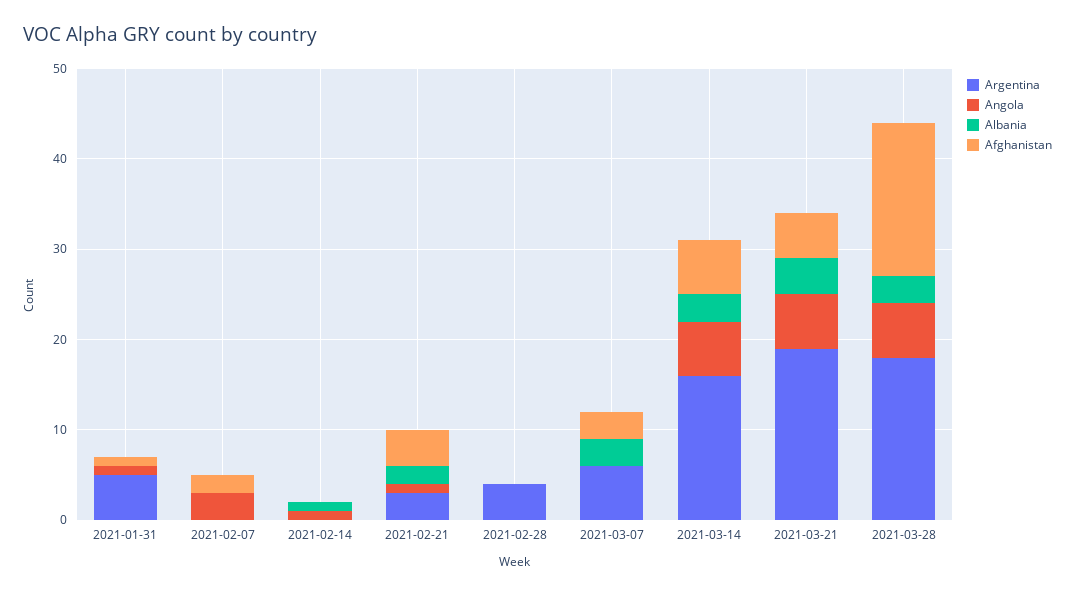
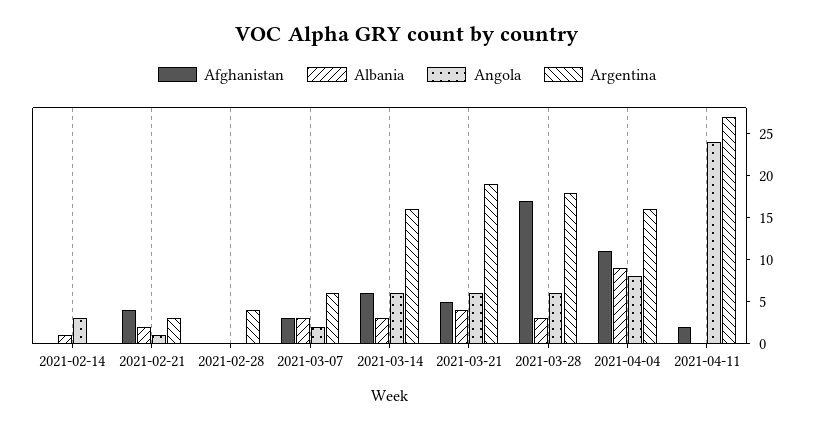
Argentina, 2021-01-31: 5 -> none
Angola, 2021-01-31: 1 -> none
Albania, 2021-01-31: 0 -> none
Afghanistan, 2021-01-31: 1 -> none
Argentina, 2021-02-07: 0 -> none
Angola, 2021-02-07: 3 -> none
Albania, 2021-02-07: 0 -> none
Afghanistan, 2021-02-07: 2 -> none
Angola, 2021-02-14: 1 -> 3
Angola, 2021-03-07: 0 -> 2
Afghanistan, 2021-04-04: none -> 11
Albania, 2021-04-04: none -> 9
Angola, 2021-04-04: none -> 8
Argentina, 2021-04-04: none -> 16
Afghanistan, 2021-04-11: none -> 2
Albania, 2021-04-11: none -> 0
Angola, 2021-04-11: none -> 24
Argentina, 2021-04-11: none -> 27

